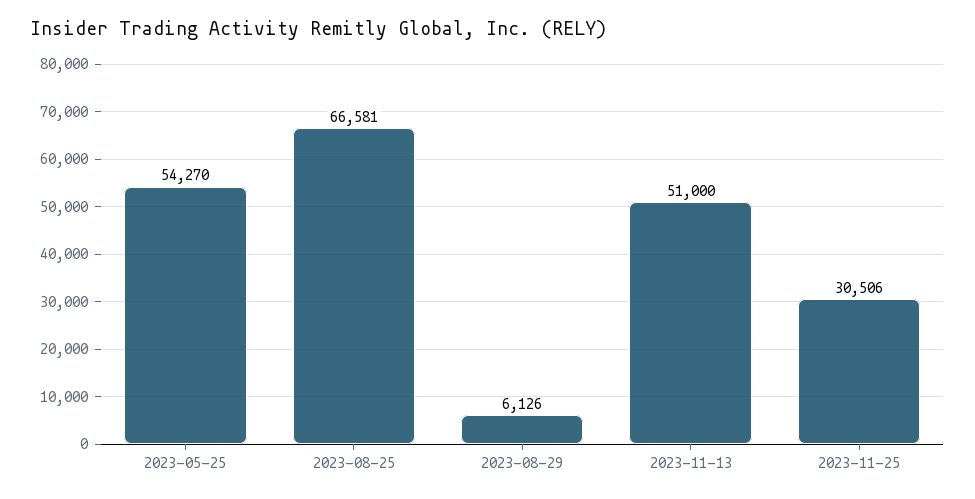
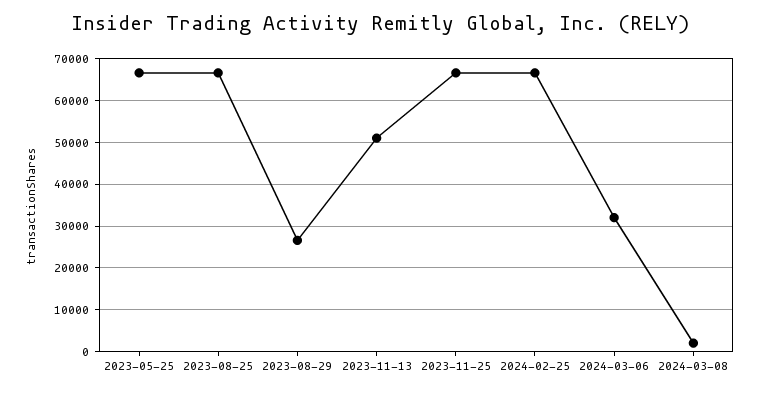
2023-05-25: 54270 -> 66000
2023-08-29: 6126 -> 26000
2023-11-25: 30506 -> 66000
2024-02-25: none -> 66000
2024-03-06: none -> 32000
2024-03-08: none -> 2000

